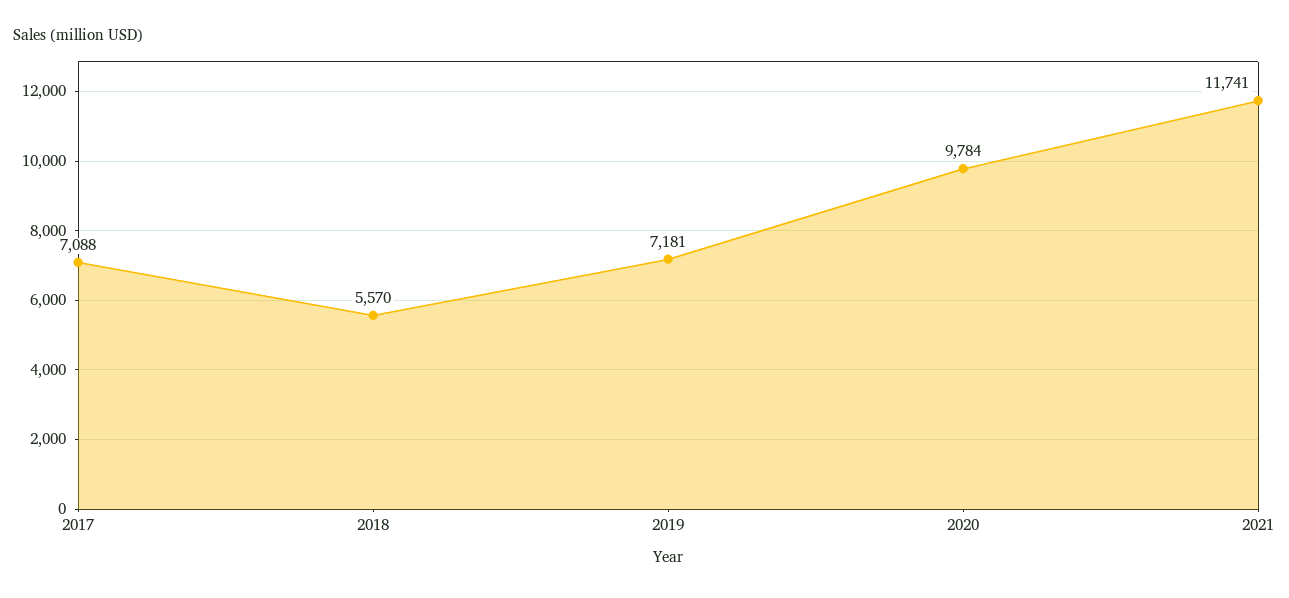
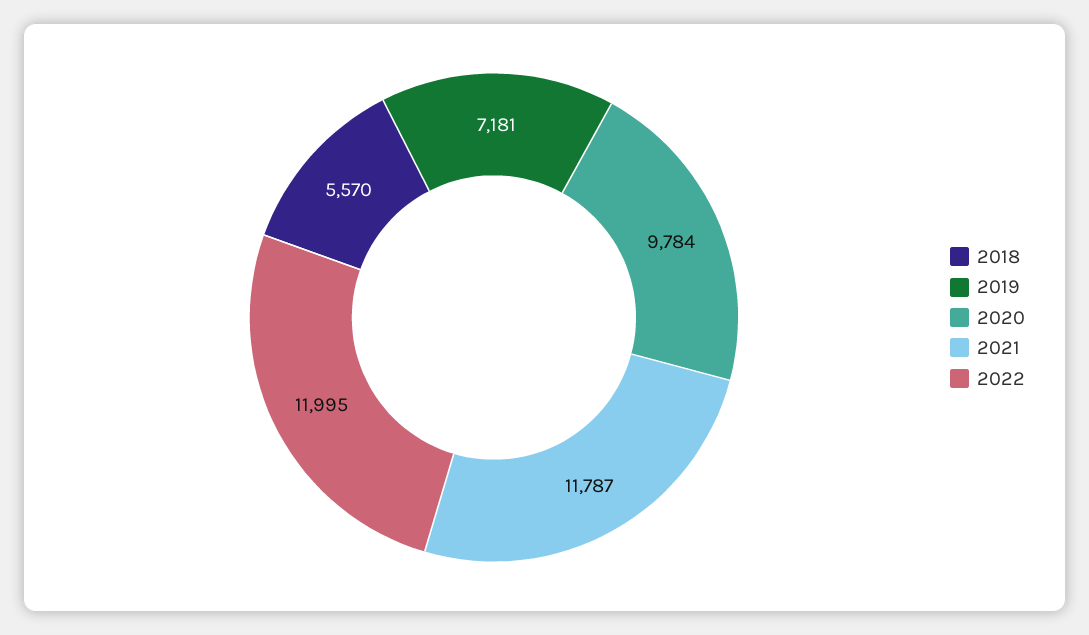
2017: 7088 -> none
2021: 11741 -> 11787
2022: none -> 11995

